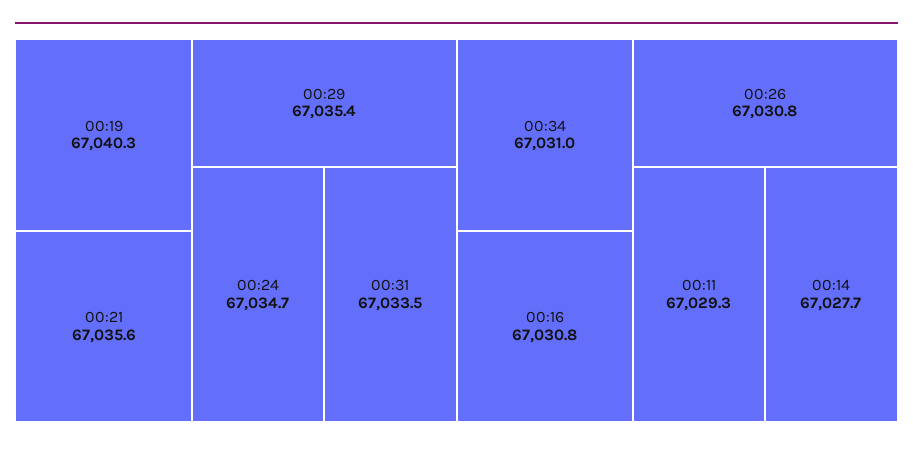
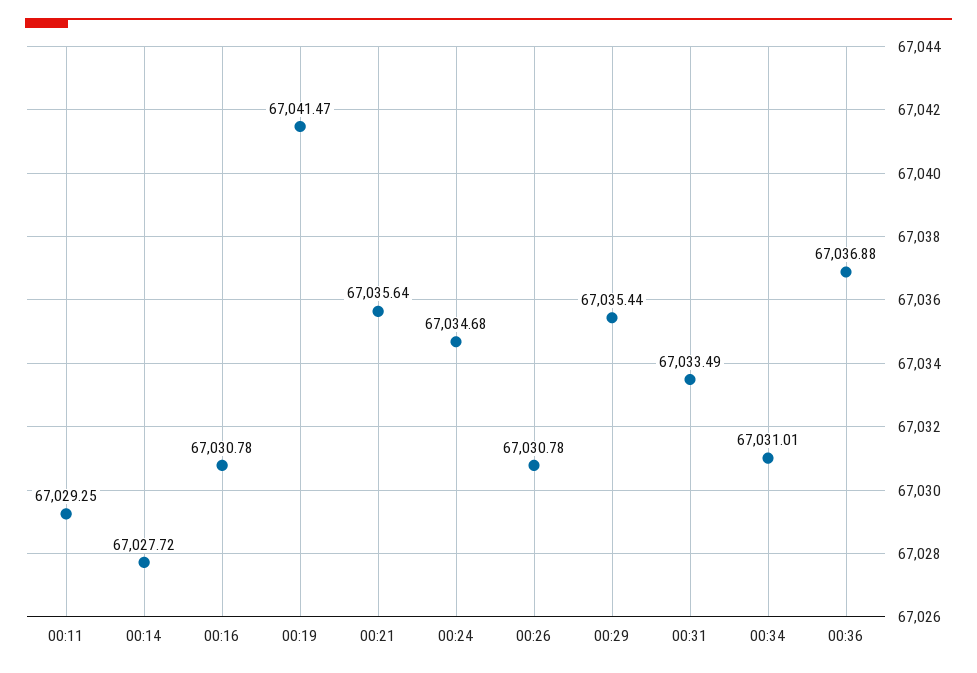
00:19: 67040.3 -> 67041.47
00:36: none -> 67036.88

